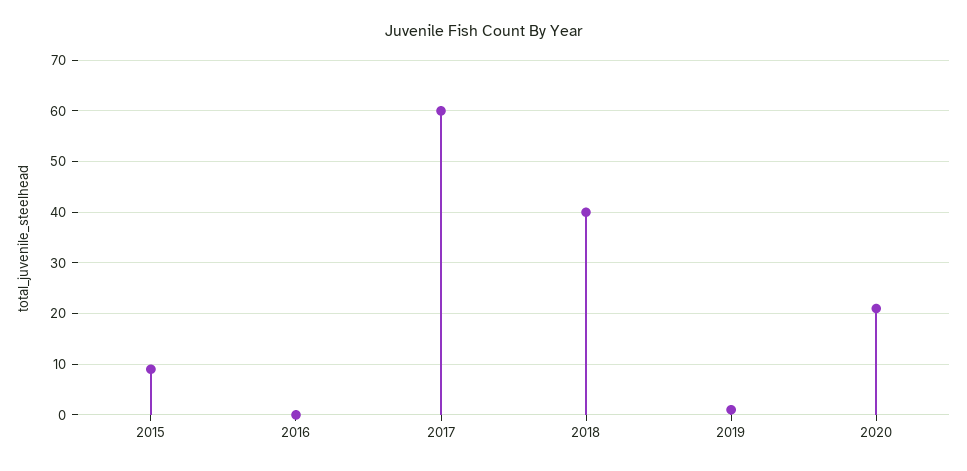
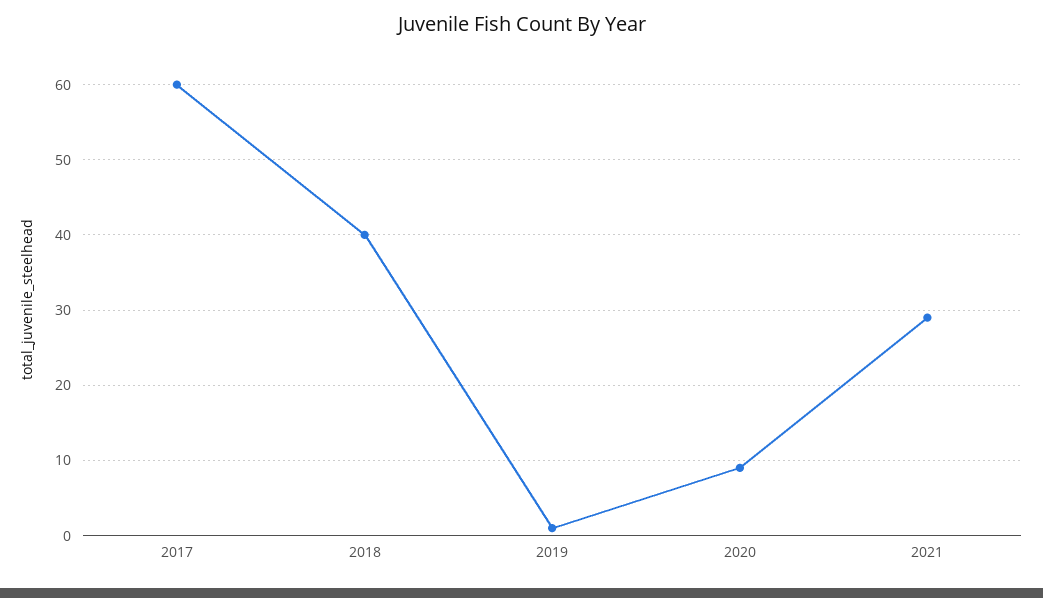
2015: 10 -> none
2016: 0 -> none
2020: 20 -> 9
2021: none -> 29

